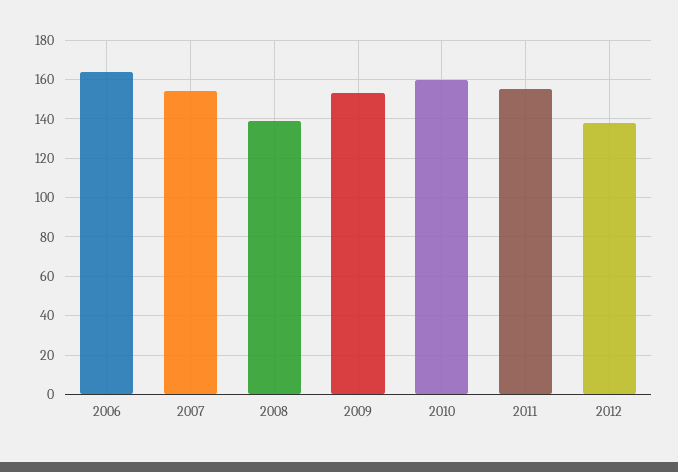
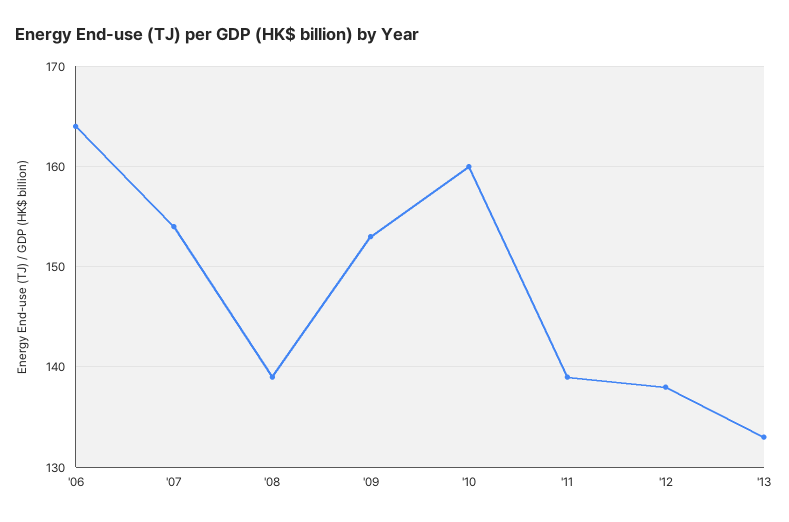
2011: 155 -> 139
'13: none -> 133

